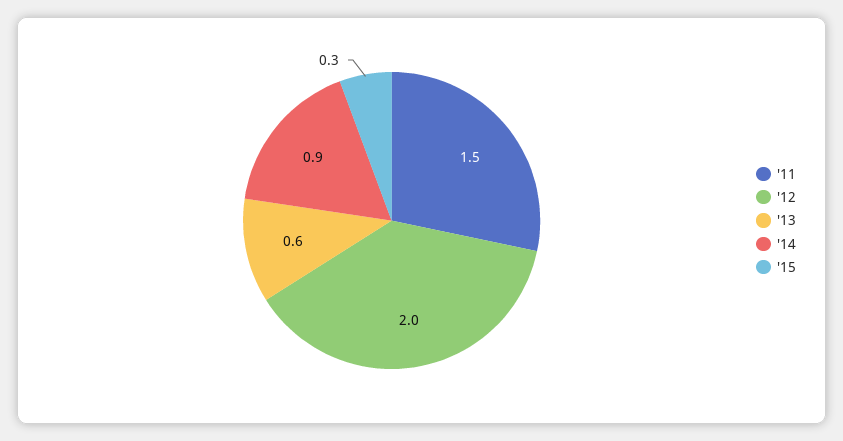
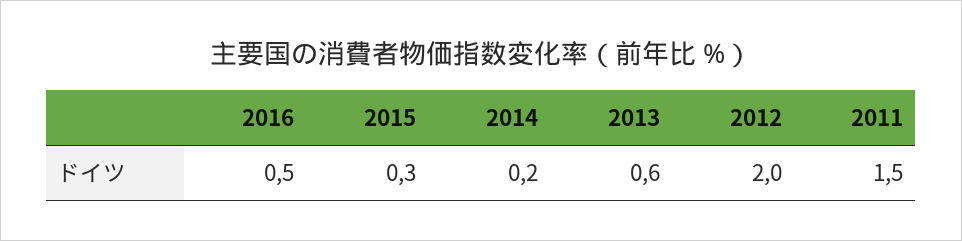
'14: 0.9 -> 0.2
2016: none -> 0.5

